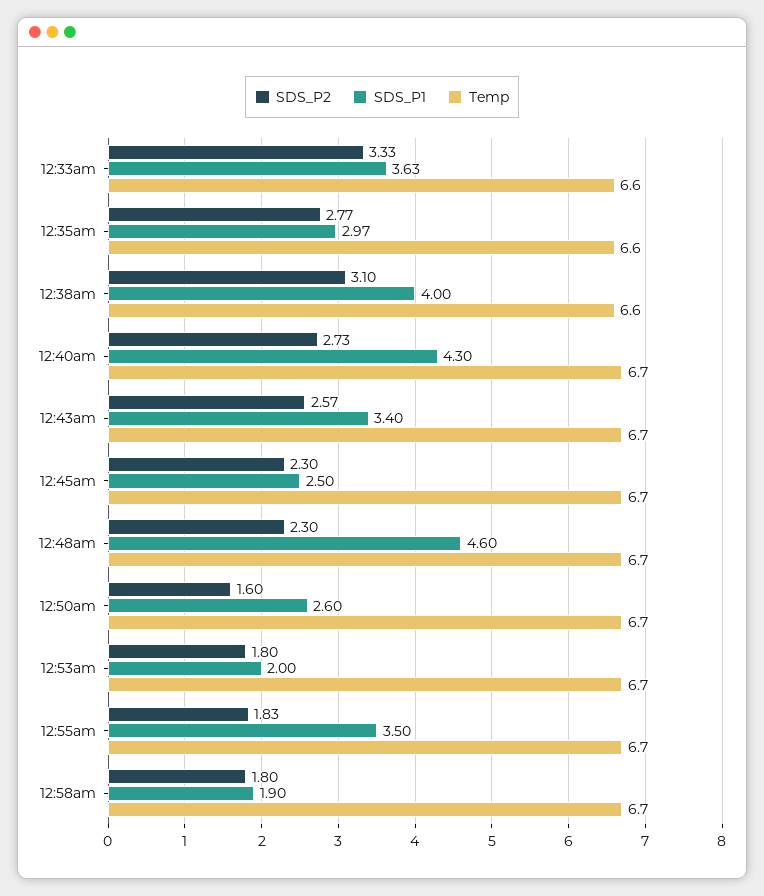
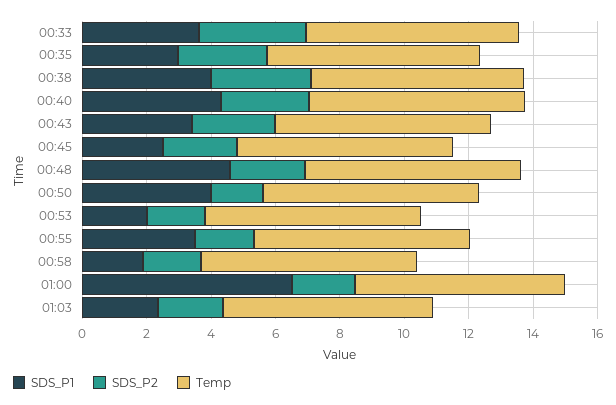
SDS_P1, 12:50am: 2.6 -> 4
SDS_P1, 01:00: none -> 6.5
SDS_P2, 01:00: none -> 2
Temp, 01:00: none -> 6.5
SDS_P1, 01:03: none -> 2.5
SDS_P2, 01:03: none -> 2
Temp, 01:03: none -> 6.5

